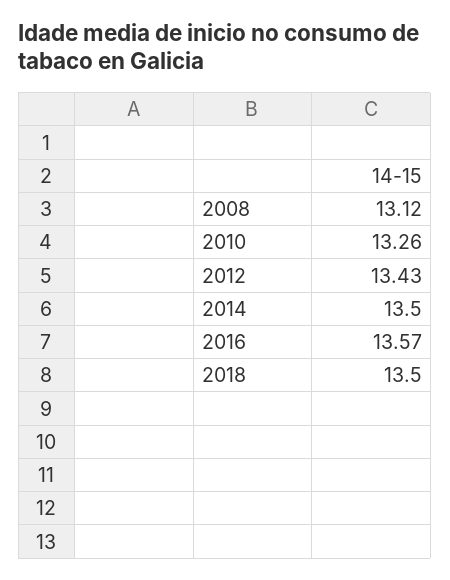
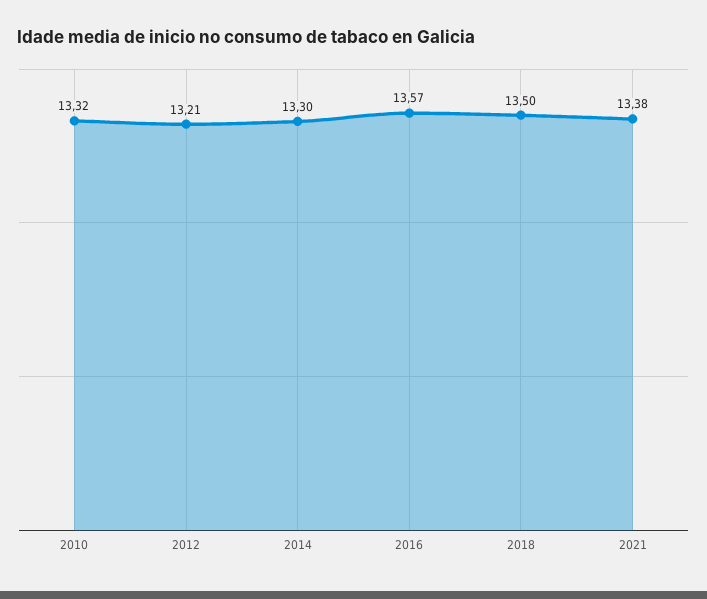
2008: 13.12 -> none
2010: 13.26 -> 13.32
2012: 13.43 -> 13.21
2014: 13.5 -> 13.3
2021: none -> 13.38

